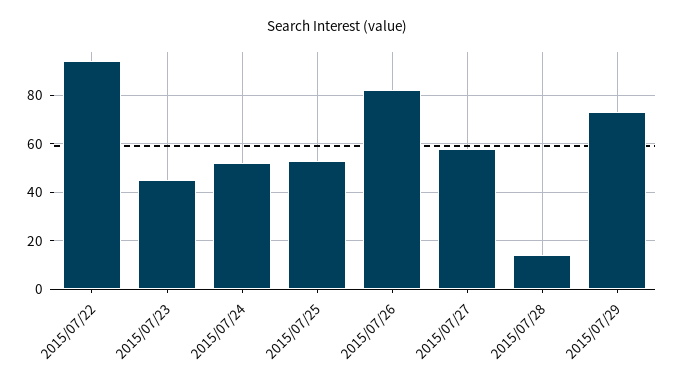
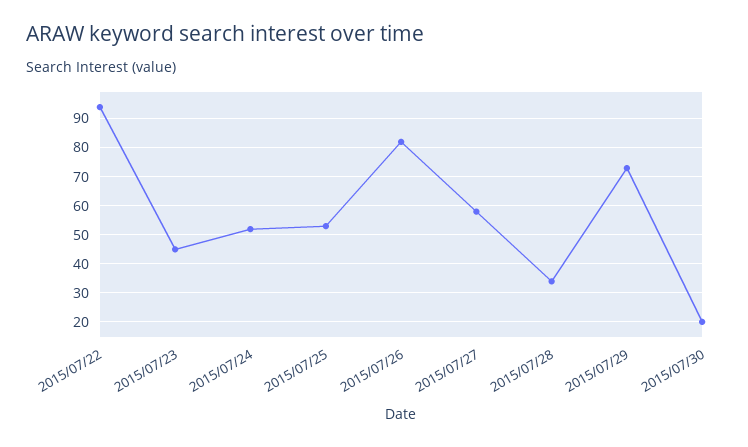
2015/07/28: 15 -> 35
2015/07/30: none -> 20

